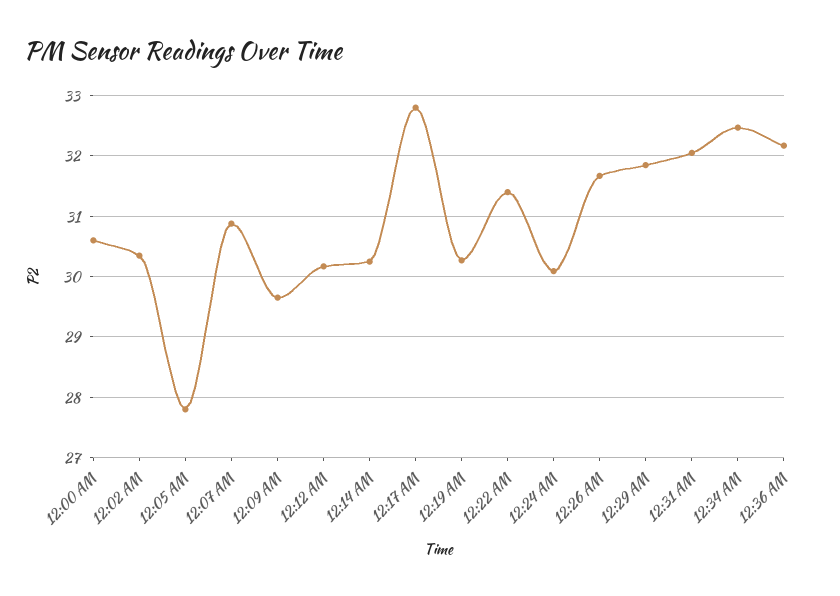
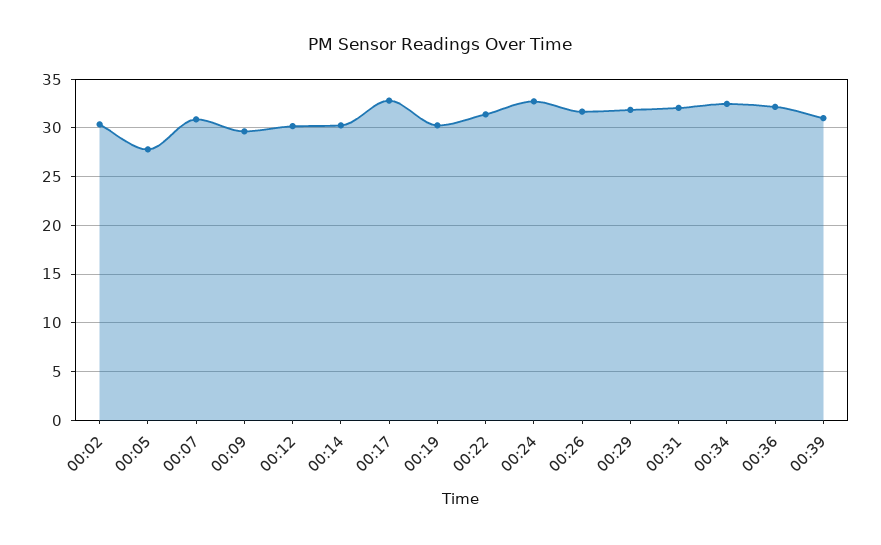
12:00 AM: 30.6 -> none
12:24 AM: 30.1 -> 33
00:39: none -> 31

